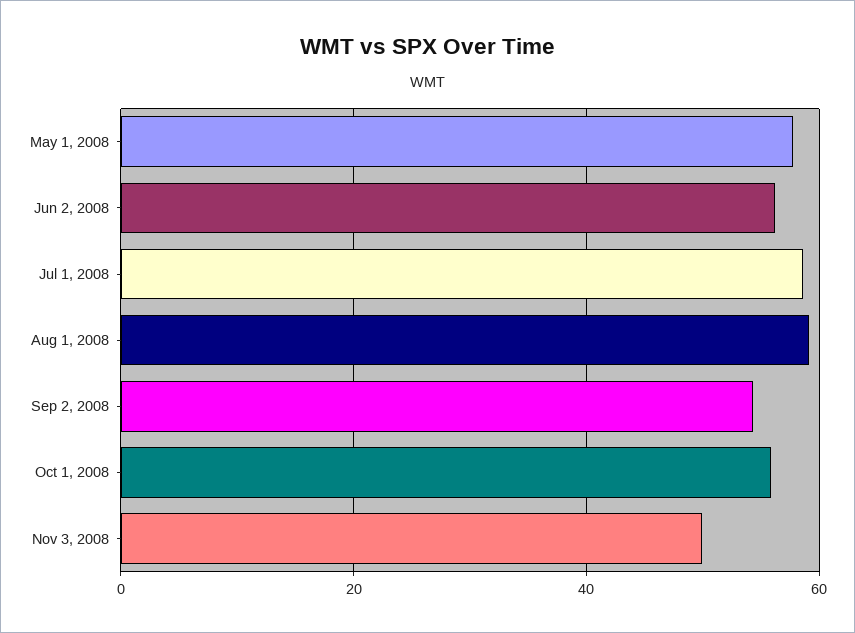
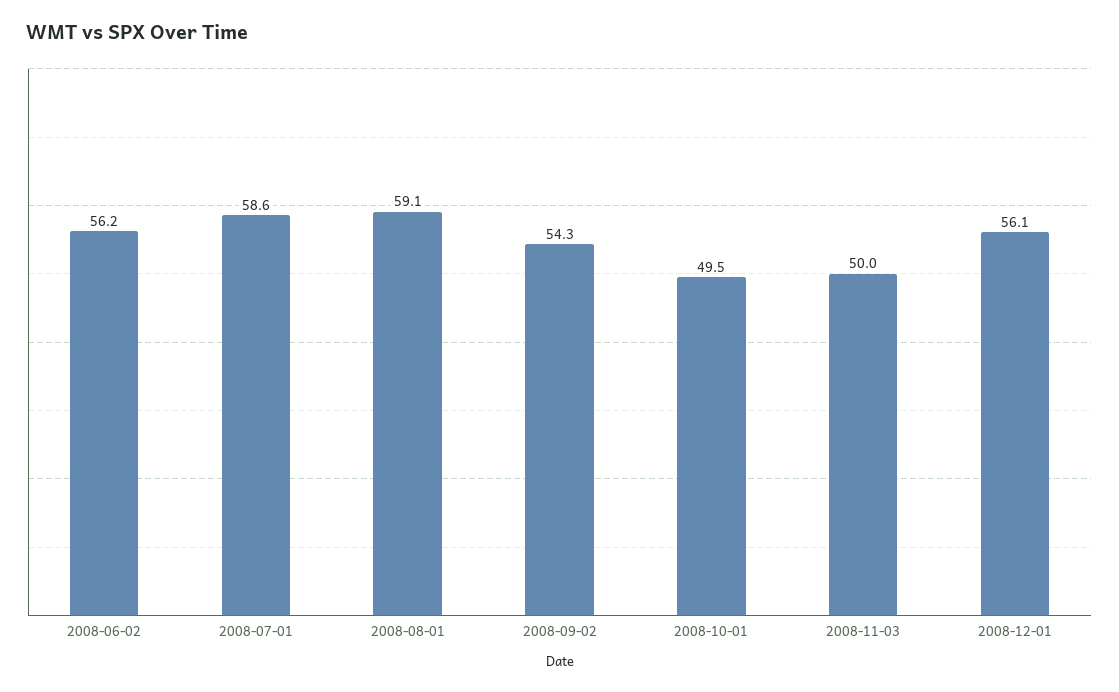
May 1, 2008: 58 -> none
Oct 1, 2008: 56 -> 49.5
2008-12-01: none -> 56.1

